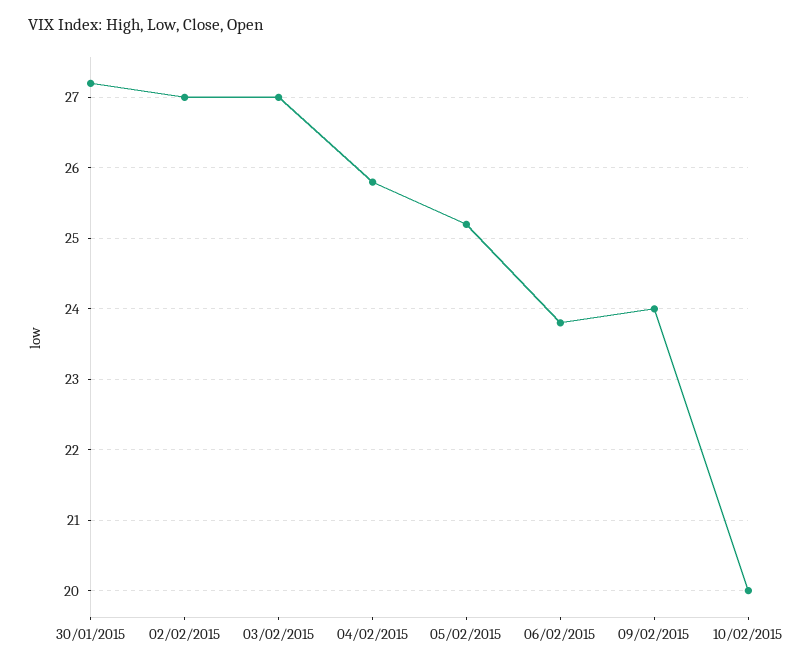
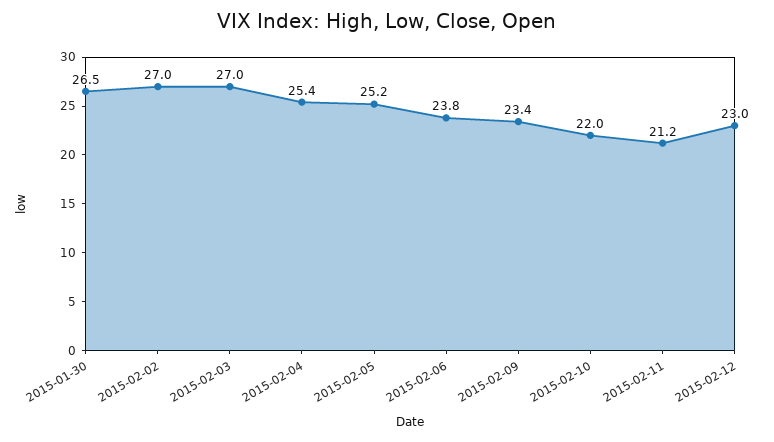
30/01/2015: 27.2 -> 26.5
04/02/2015: 25.8 -> 25.4
09/02/2015: 24 -> 23.4
10/02/2015: 20 -> 22
2015-02-11: none -> 21.2
2015-02-12: none -> 23

